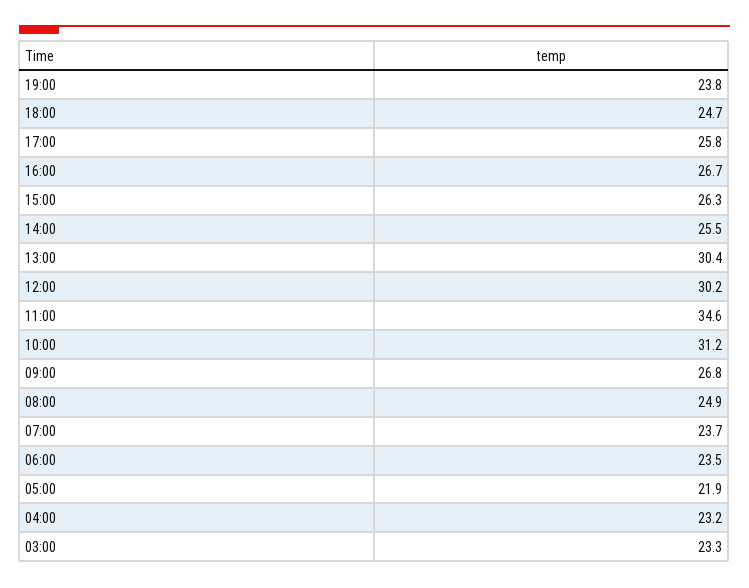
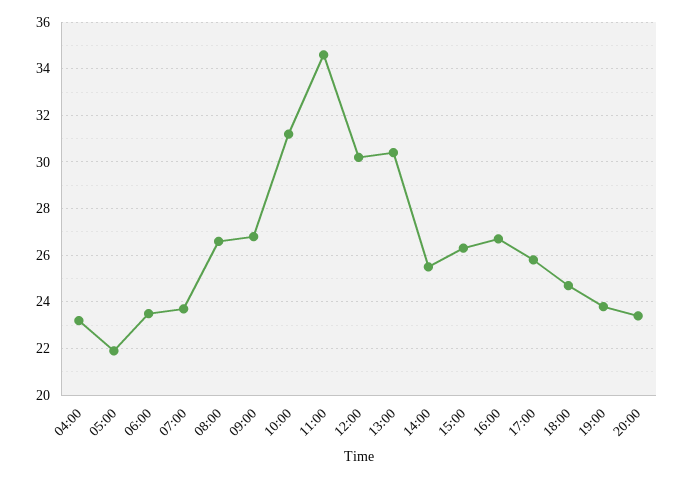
08:00: 24.9 -> 26.5
03:00: 23.3 -> none
20:00: none -> 23.5

